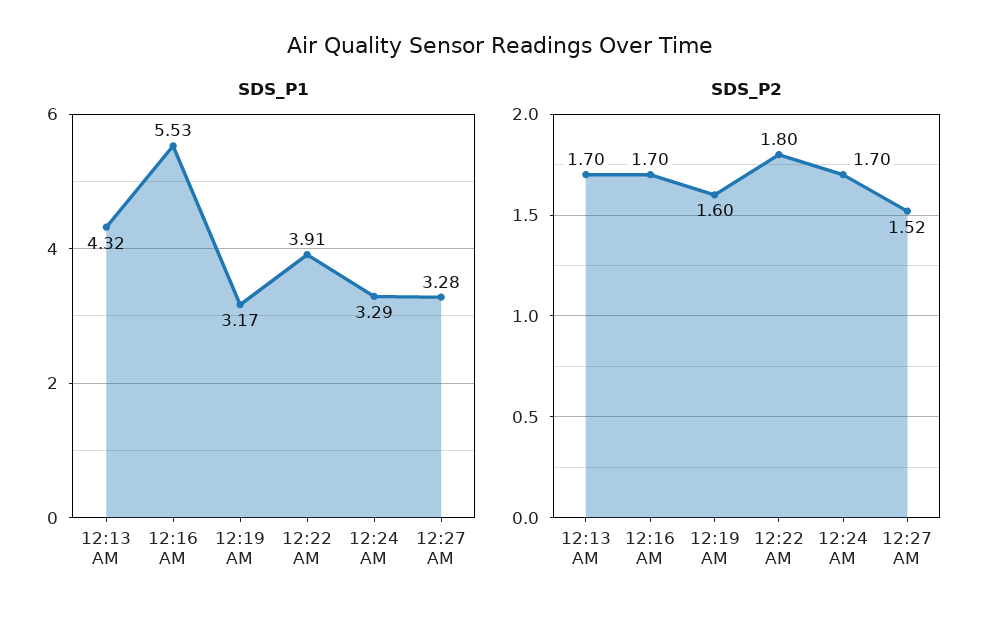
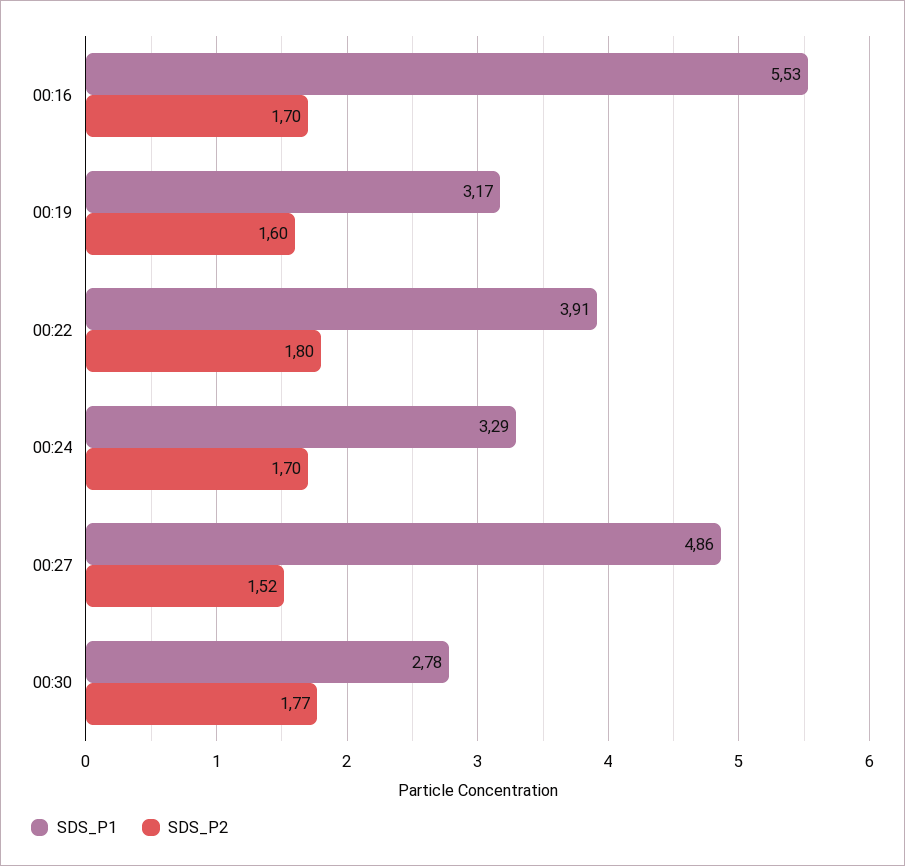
SDS_P1, 12:13 AM: 4.32 -> none
SDS_P1, 12:27 AM: 3.28 -> 4.86
SDS_P2, 12:13 AM: 1.7 -> none
SDS_P1, 00:30: none -> 2.78
SDS_P2, 00:30: none -> 1.77

